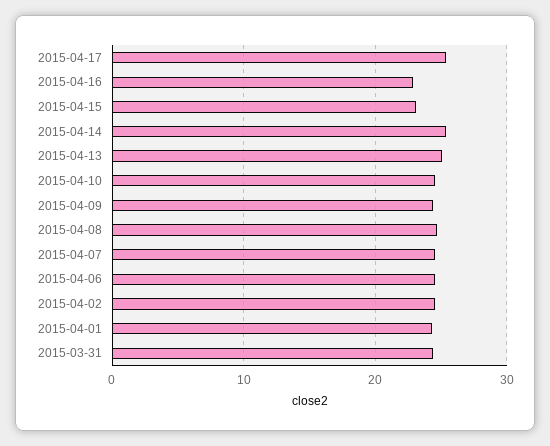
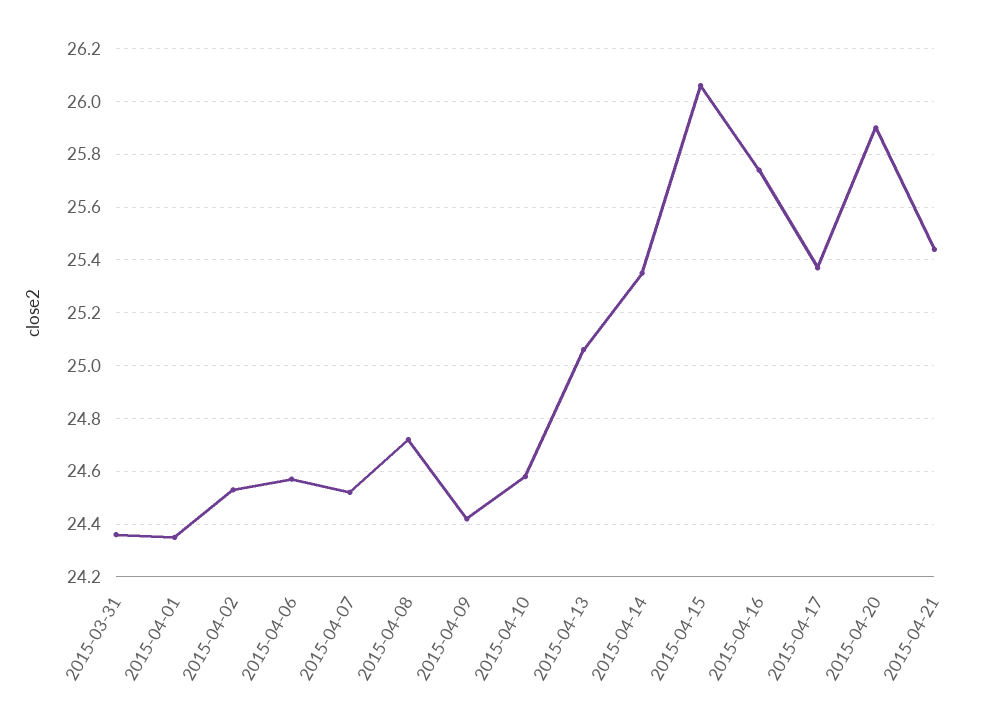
2015-04-16: 23 -> 25.75
2015-04-15: 23 -> 26.05
2015-04-20: none -> 25.9
2015-04-21: none -> 25.45

